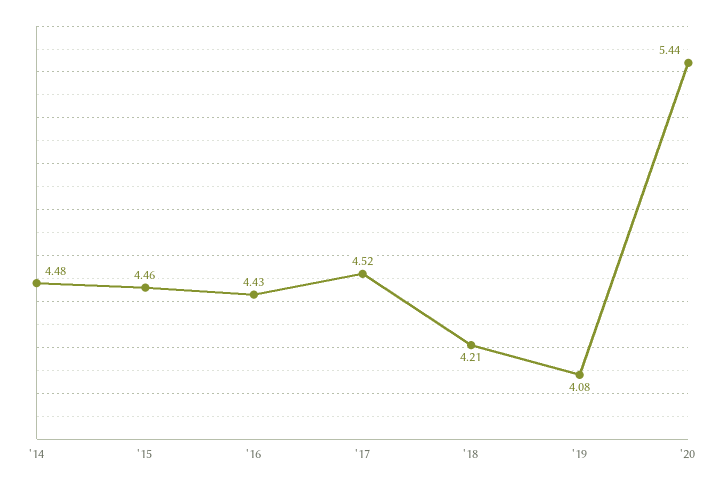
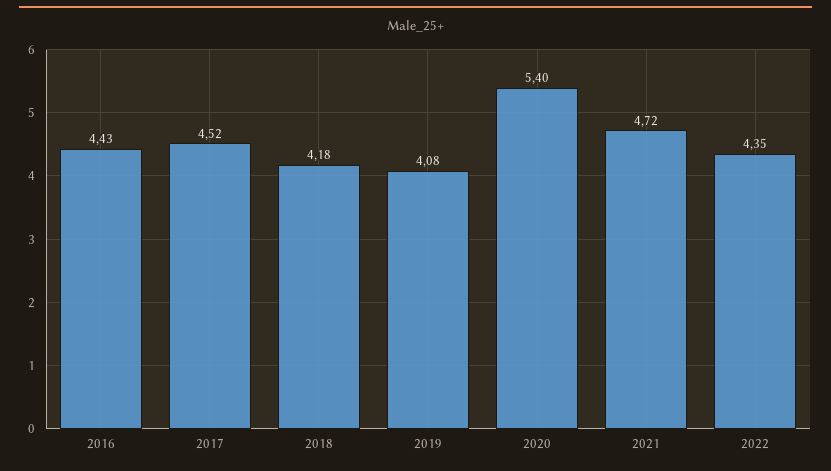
'14: 4.48 -> none
'15: 4.46 -> none
'18: 4.21 -> 4.18
'20: 5.44 -> 5.4
2021: none -> 4.72
2022: none -> 4.35

